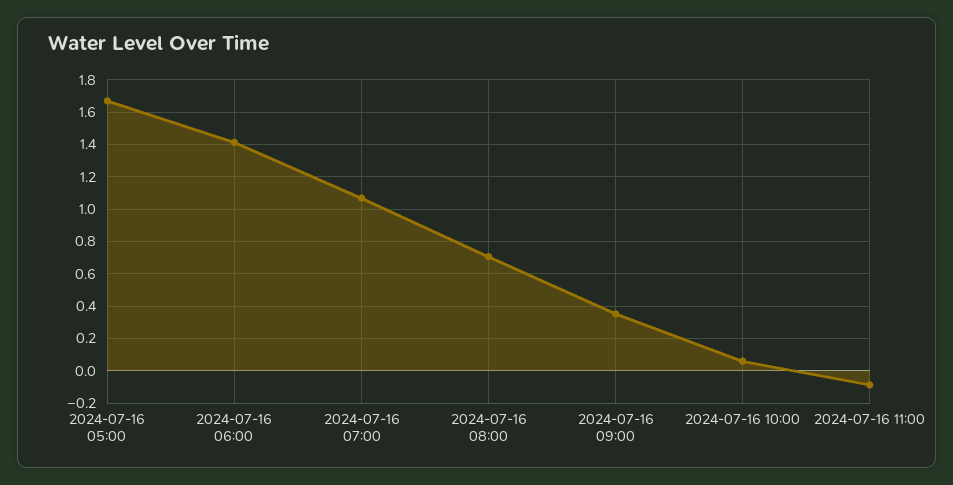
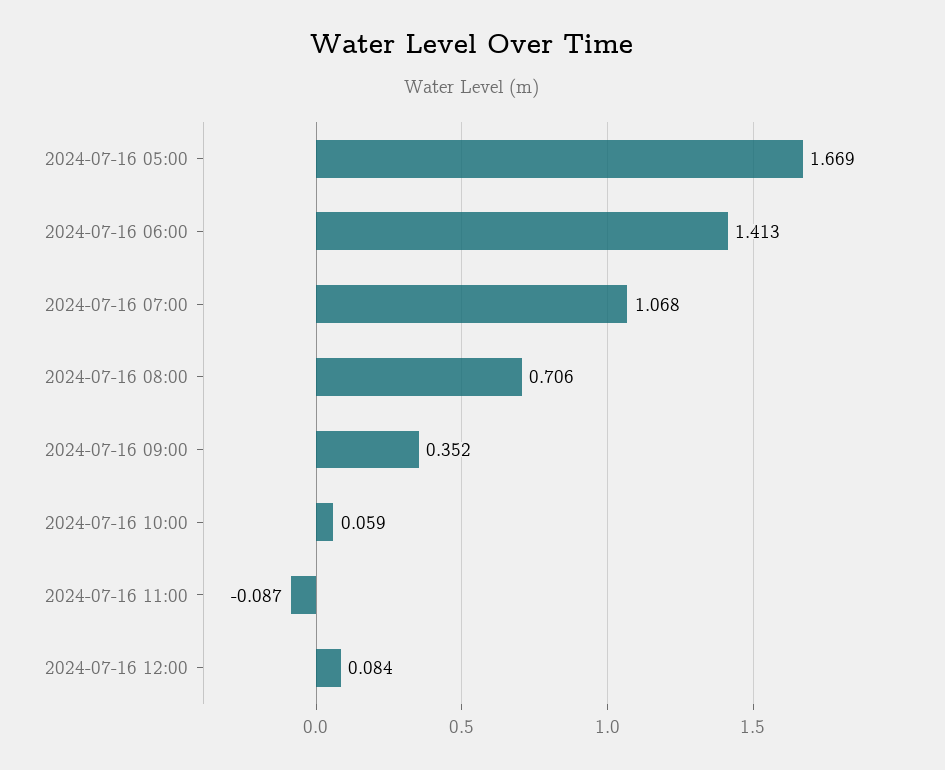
2024-07-16 12:00: none -> 0.084

